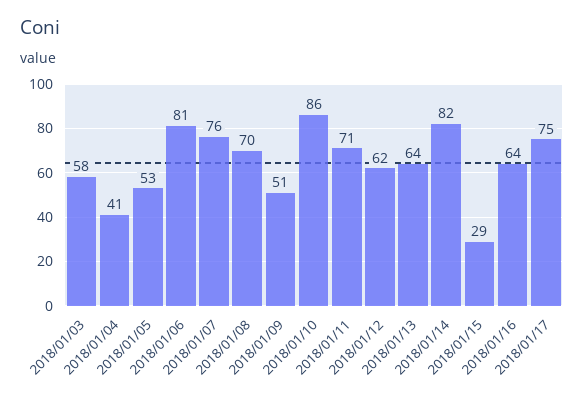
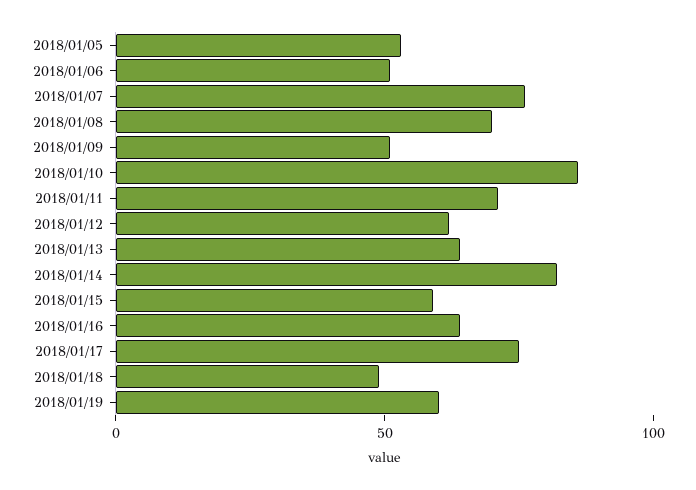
2018/01/03: 58 -> none
2018/01/04: 41 -> none
2018/01/06: 81 -> 50
2018/01/15: 29 -> 60
2018/01/18: none -> 50
2018/01/19: none -> 60

